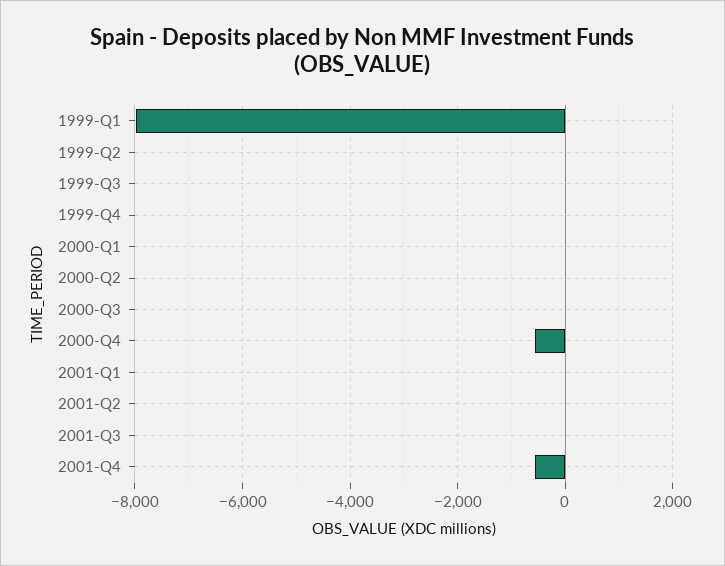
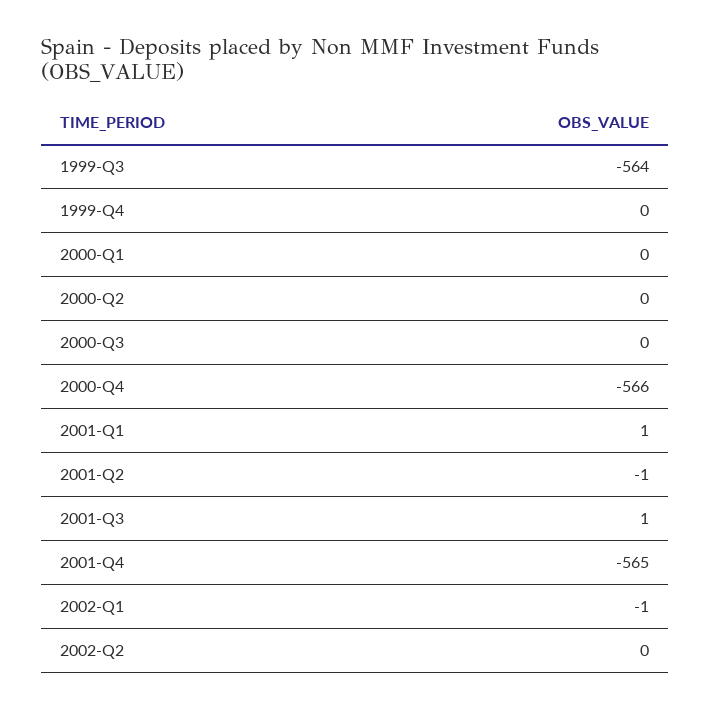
1999-Q1: -8000 -> none
1999-Q2: 0 -> none
1999-Q3: 0 -> -564
2002-Q1: none -> -1
2002-Q2: none -> 0

